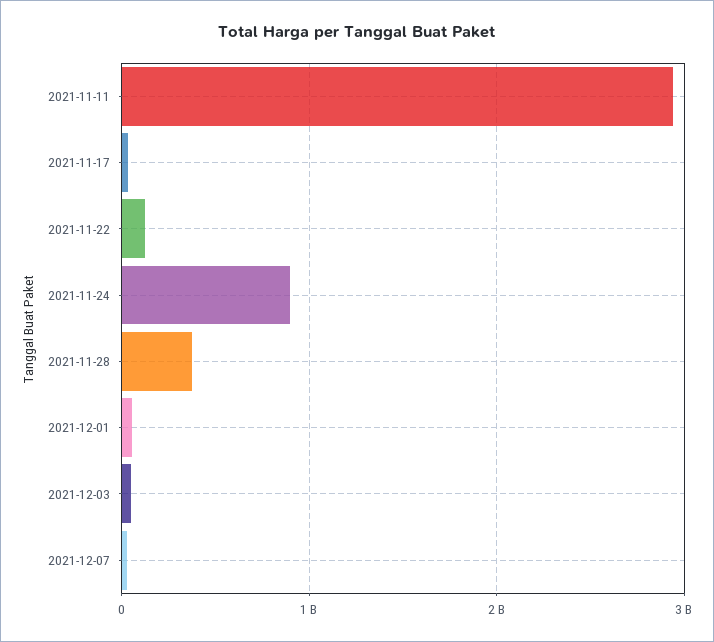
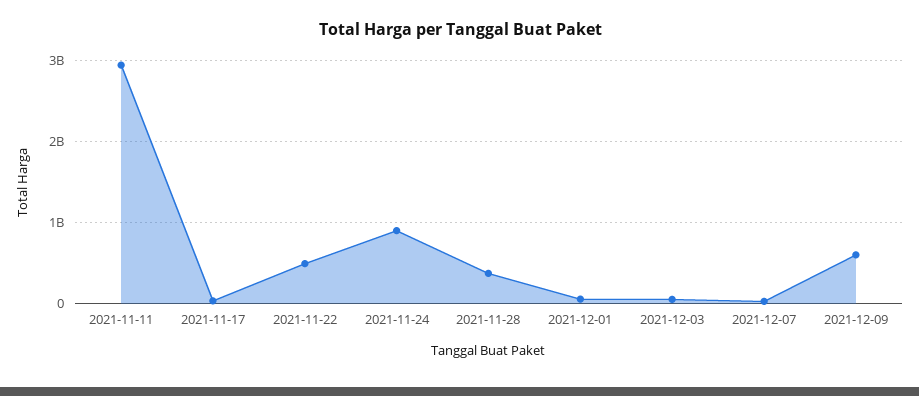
2021-11-22: 100000000 -> 500000000
2021-12-09: none -> 600000000

